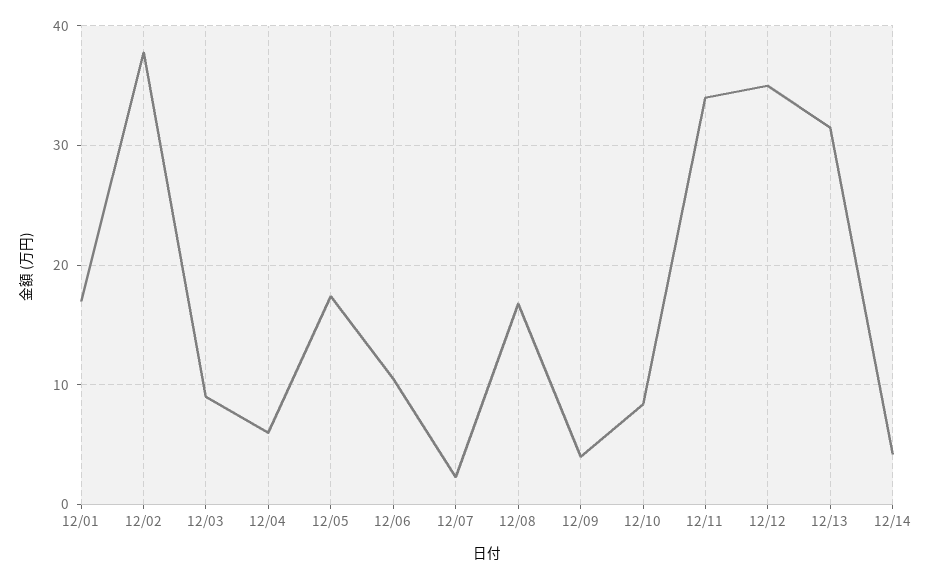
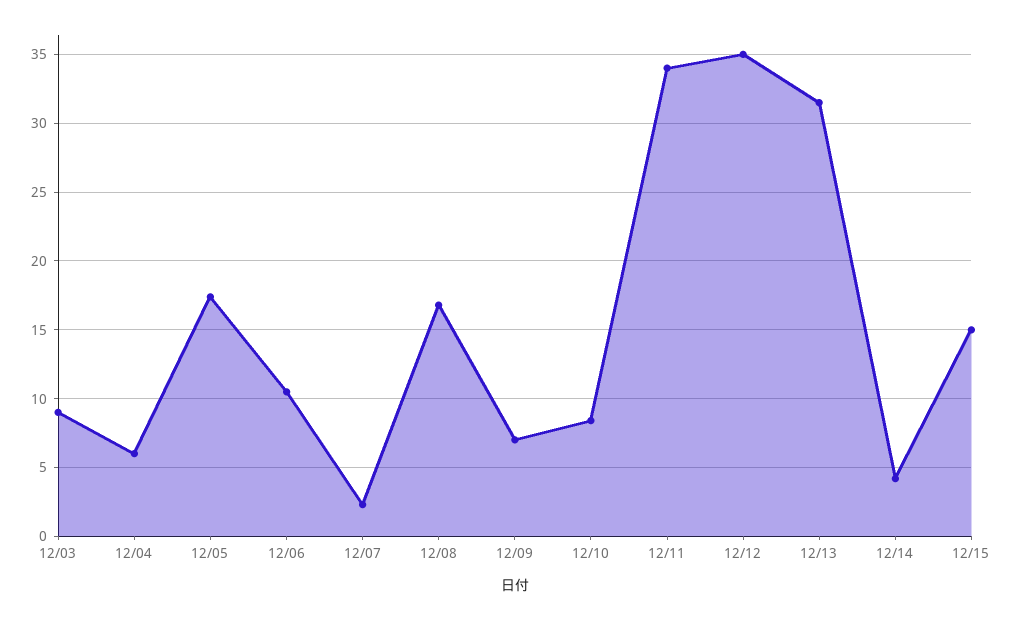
12/01: 17 -> none
12/02: 38 -> none
12/09: 4 -> 7
12/15: none -> 15

